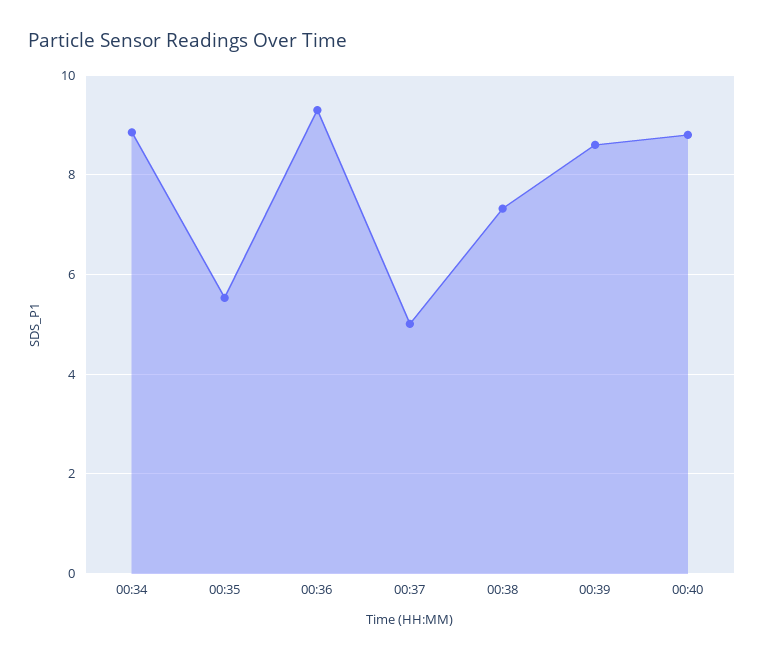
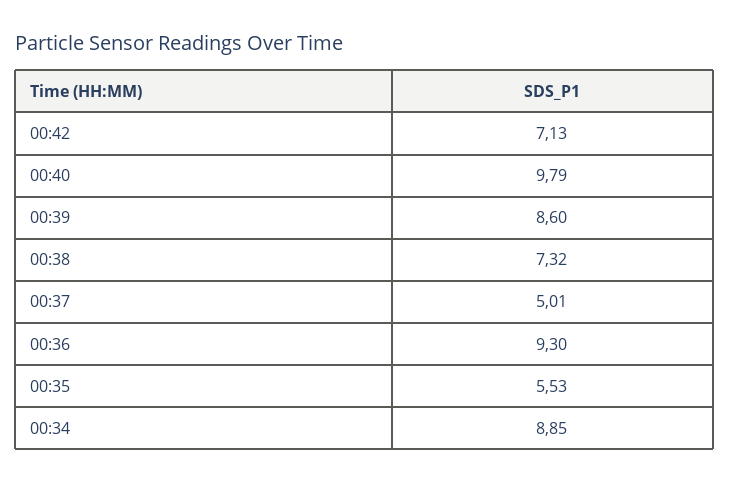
00:40: 8.8 -> 9.79
00:42: none -> 7.13

